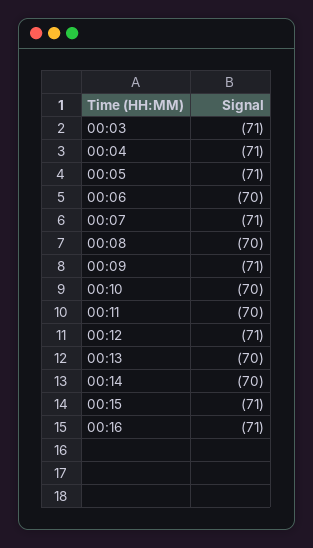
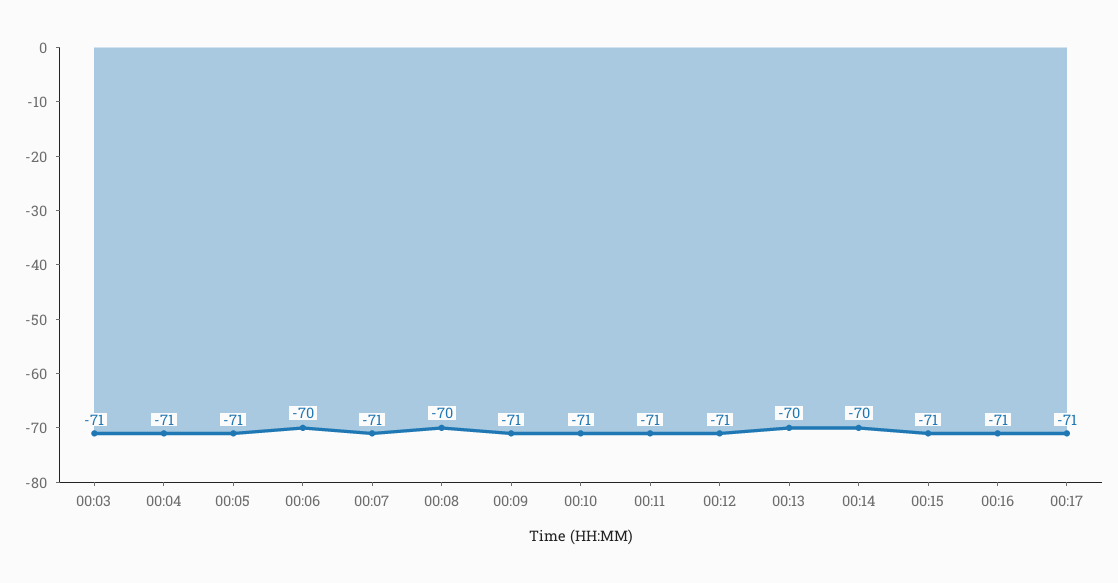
00:10: -70 -> -71
00:11: -70 -> -71
00:17: none -> -71

